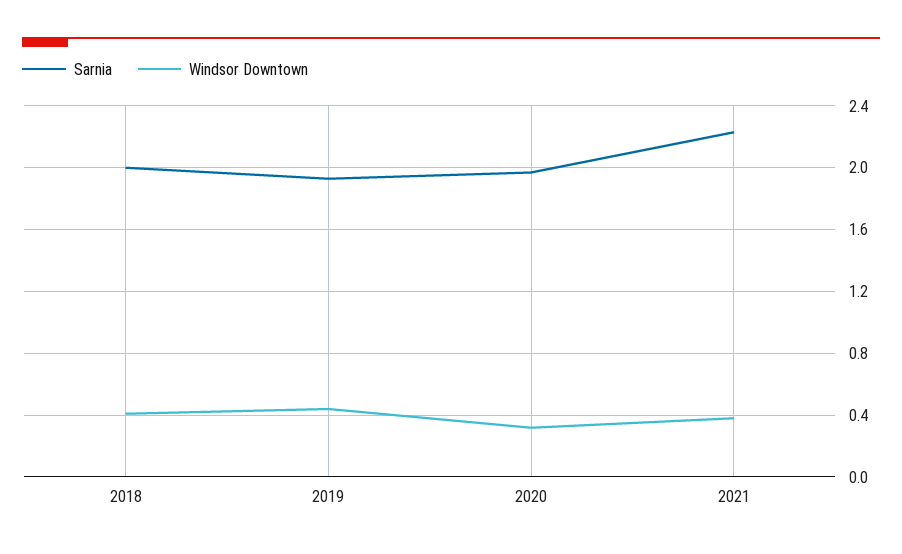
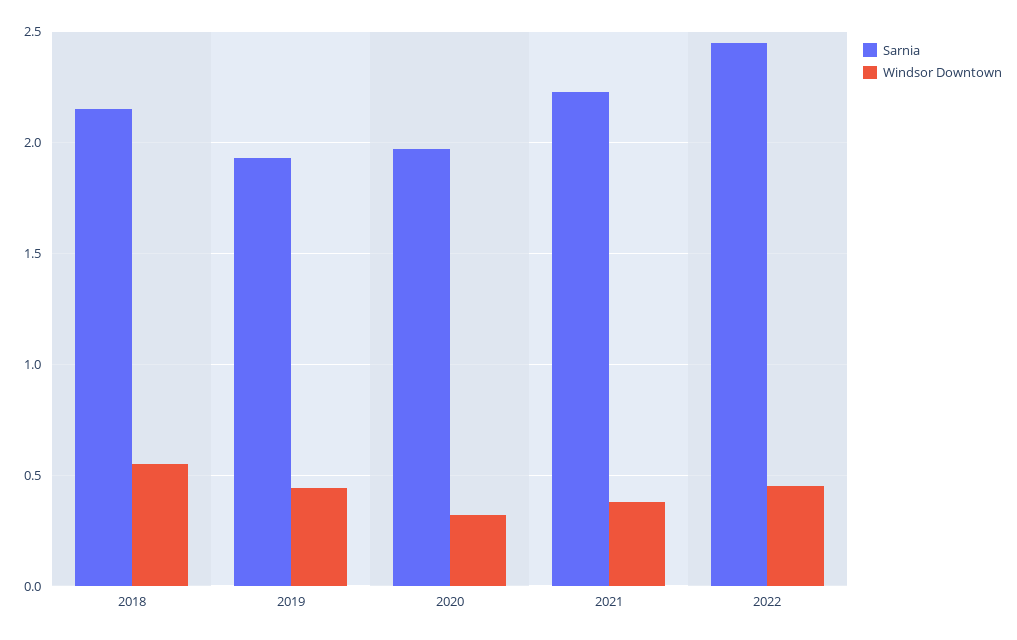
Sarnia, 2018: 2 -> 2.15
Windsor Downtown, 2018: 0.4 -> 0.55
Sarnia, 2022: none -> 2.45
Windsor Downtown, 2022: none -> 0.45

